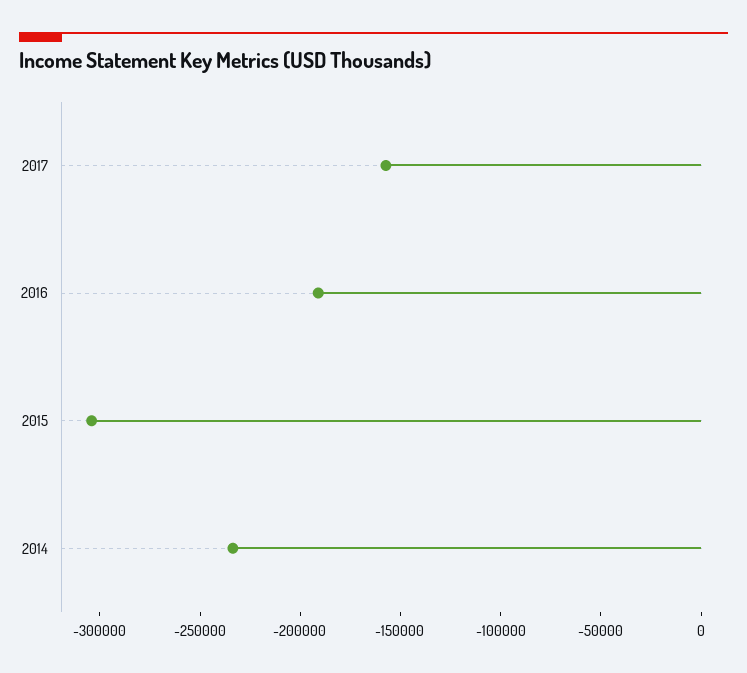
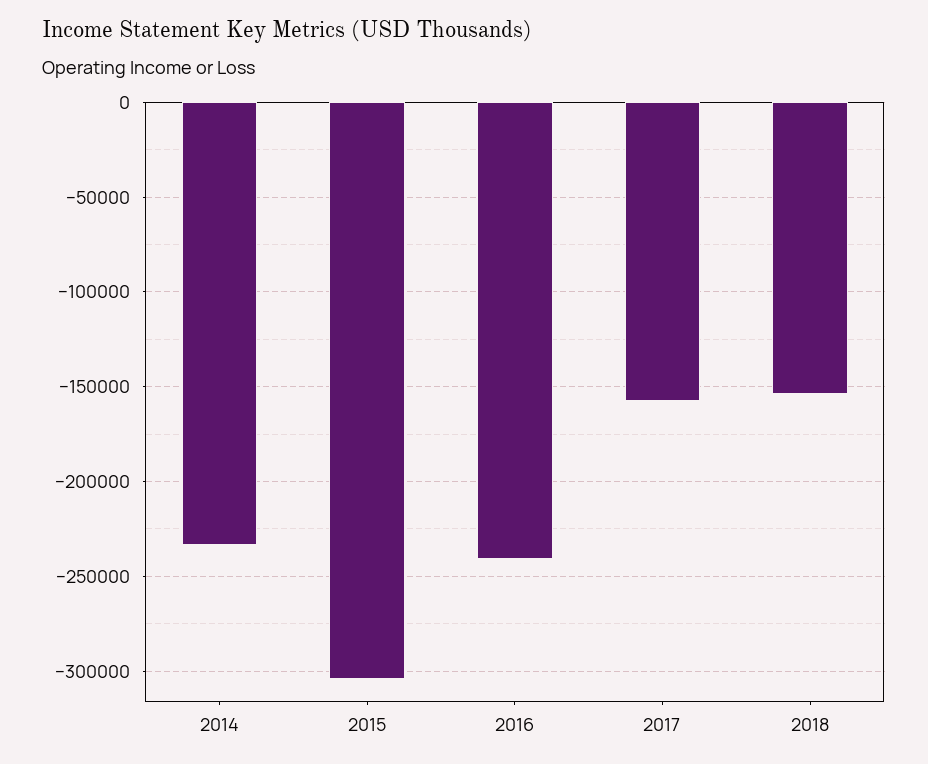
2016: -190000 -> -240000
2018: none -> -155000

